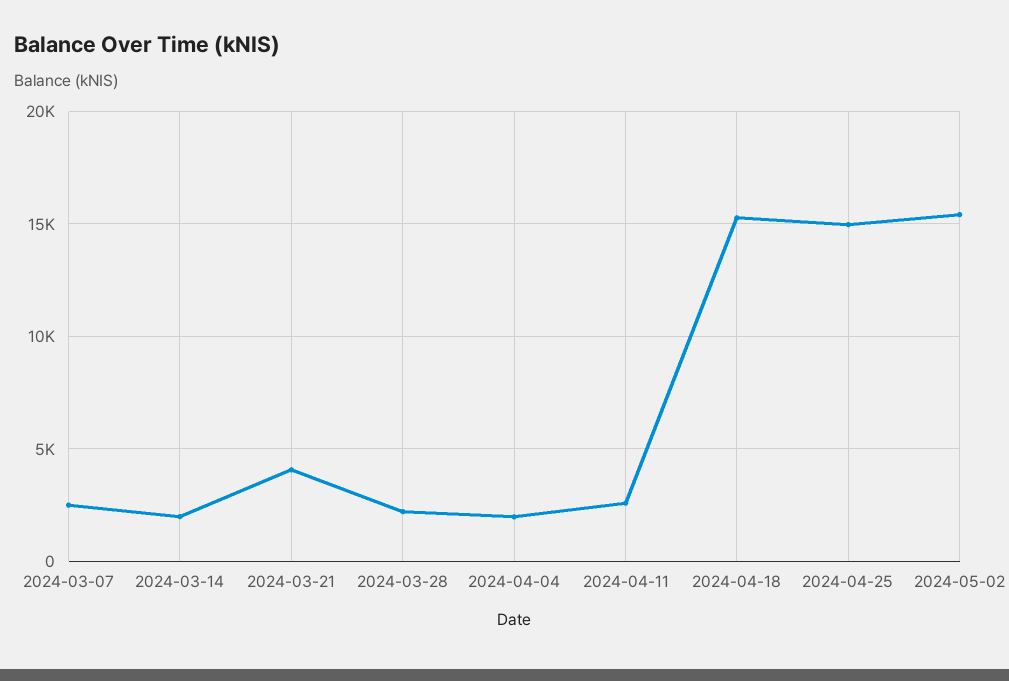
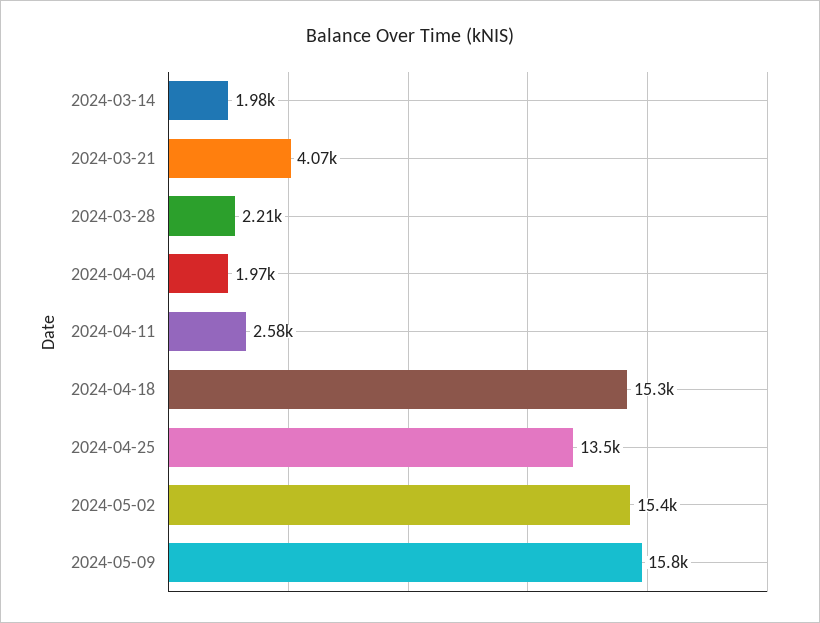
2024-03-07: 2500 -> none
2024-04-25: 15000 -> 13500
2024-05-09: none -> 15800

